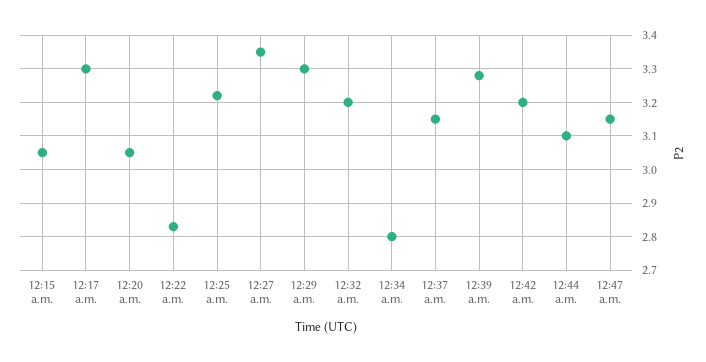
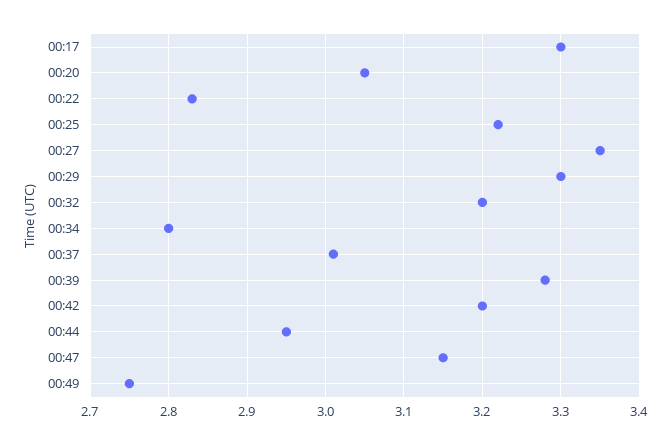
12:15 a.m.: 3.05 -> none
12:37 a.m.: 3.15 -> 3.01
12:44 a.m.: 3.1 -> 2.95
00:49: none -> 2.75

